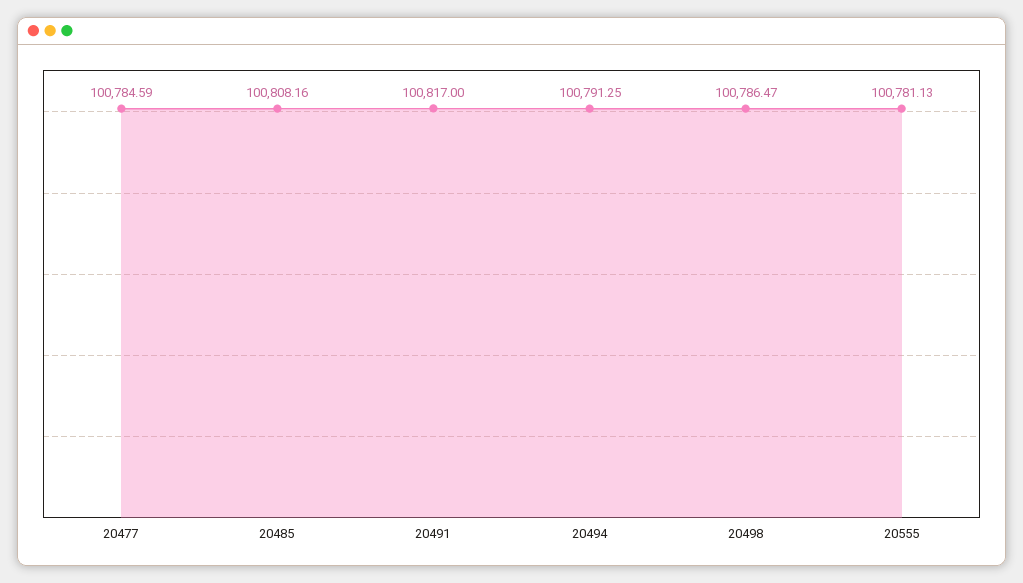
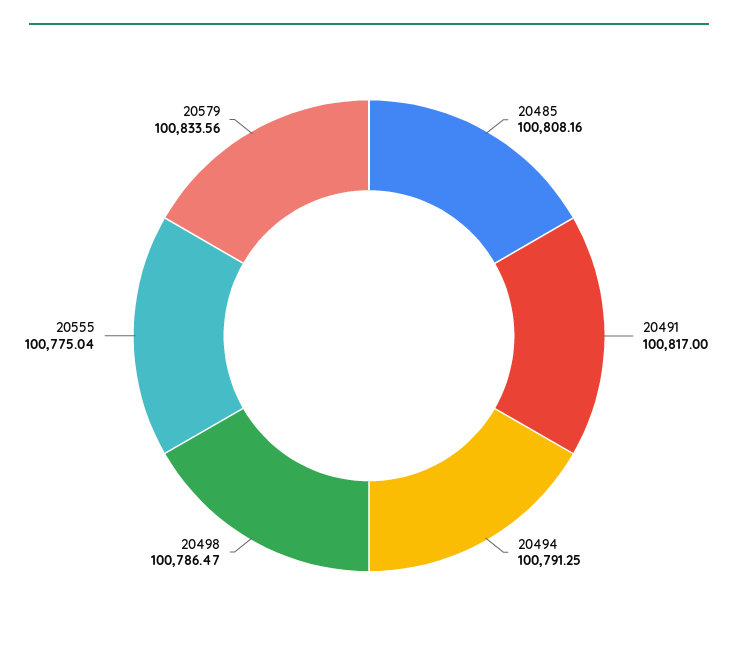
20477: 100784.59 -> none
20555: 100781.13 -> 100775.04
20579: none -> 100833.56

